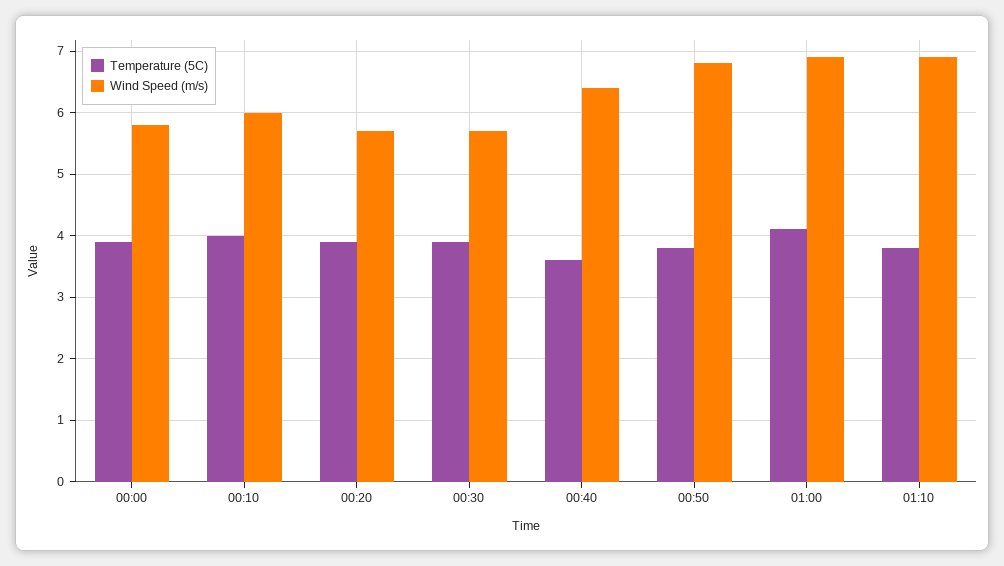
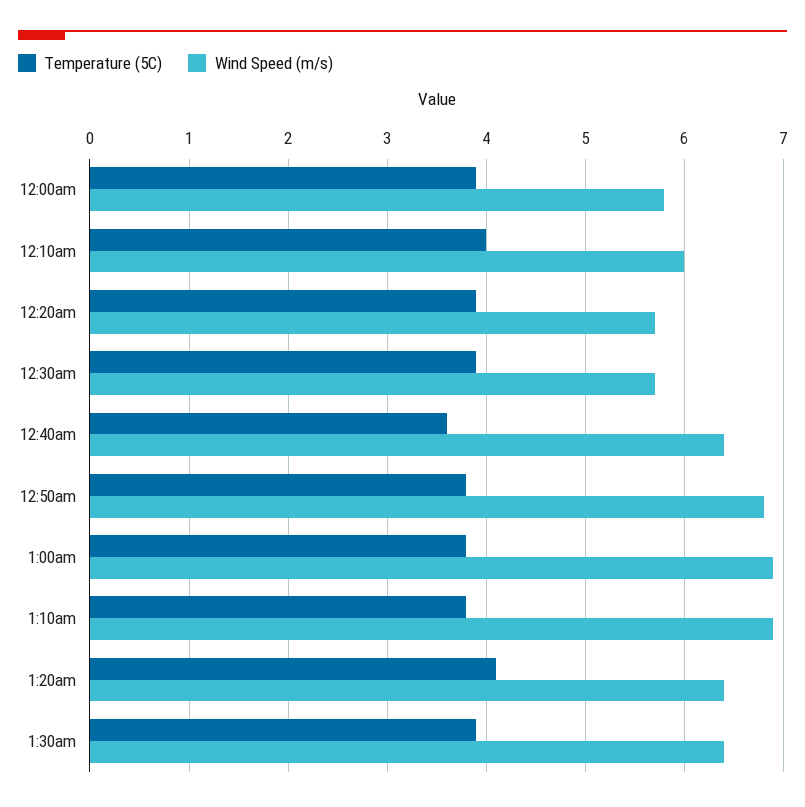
Temperature (5C), 01:00: 4.1 -> 3.8
Temperature (5C), 1:20am: none -> 4.1
Wind Speed (m/s), 1:20am: none -> 6.4
Temperature (5C), 1:30am: none -> 3.9
Wind Speed (m/s), 1:30am: none -> 6.4

